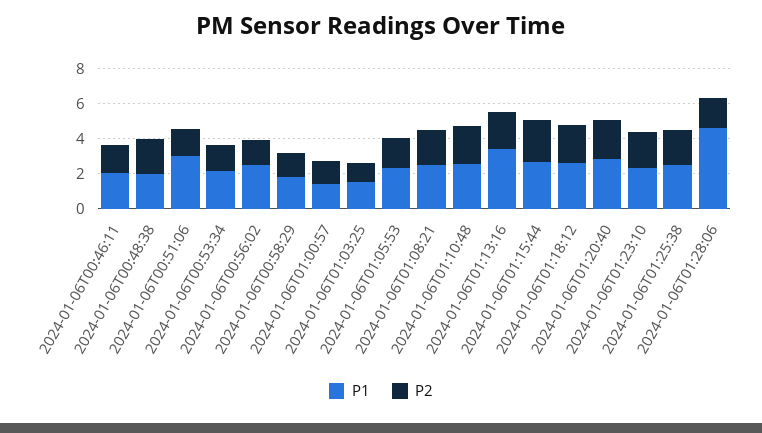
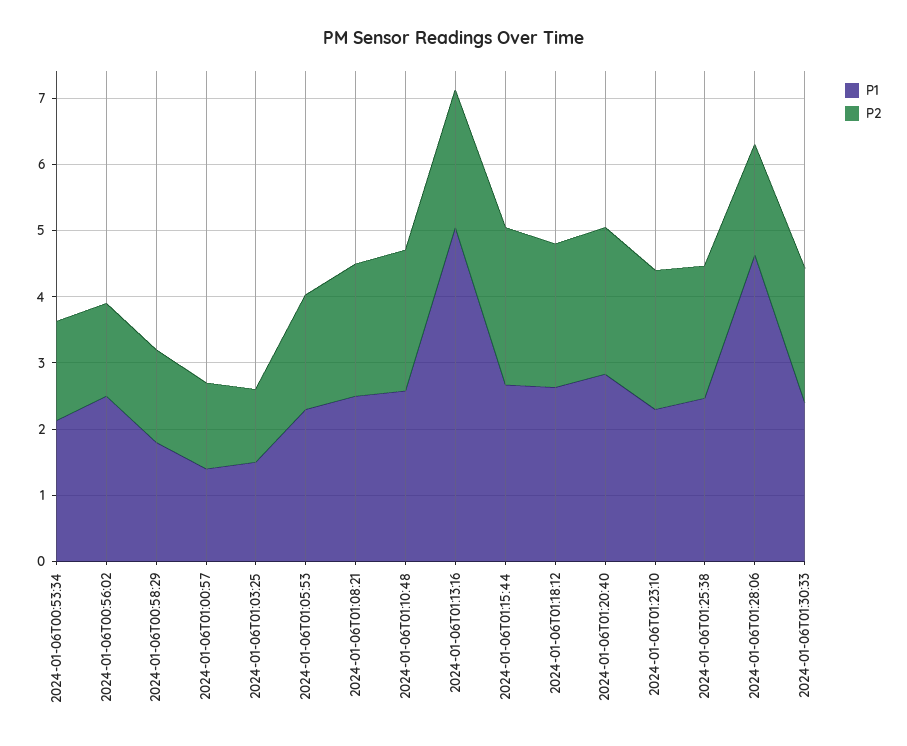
P1, 2024-01-06T00:46:11: 2 -> none
P2, 2024-01-06T00:46:11: 1.5 -> none
P1, 2024-01-06T00:48:38: 2 -> none
P2, 2024-01-06T00:48:38: 2 -> none
P1, 2024-01-06T00:51:06: 3 -> none
P2, 2024-01-06T00:51:06: 1.5 -> none
P1, 2024-01-06T01:13:16: 3.5 -> 5
P1, 2024-01-06T01:30:33: none -> 2.4
P2, 2024-01-06T01:30:33: none -> 2

